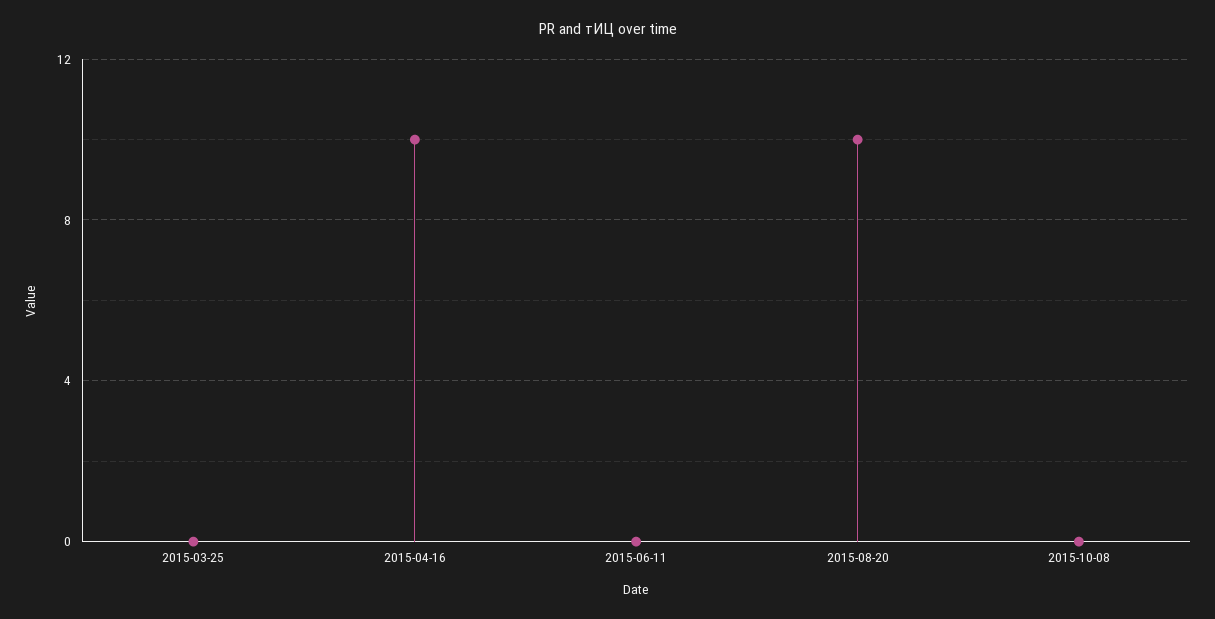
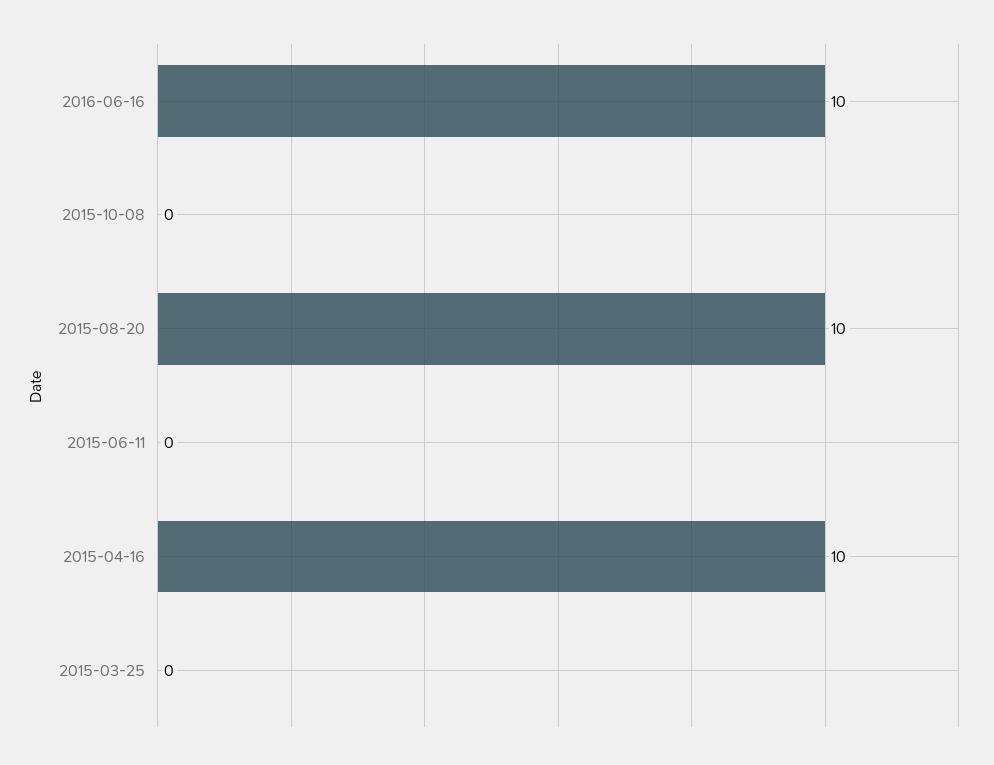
2016-06-16: none -> 10

